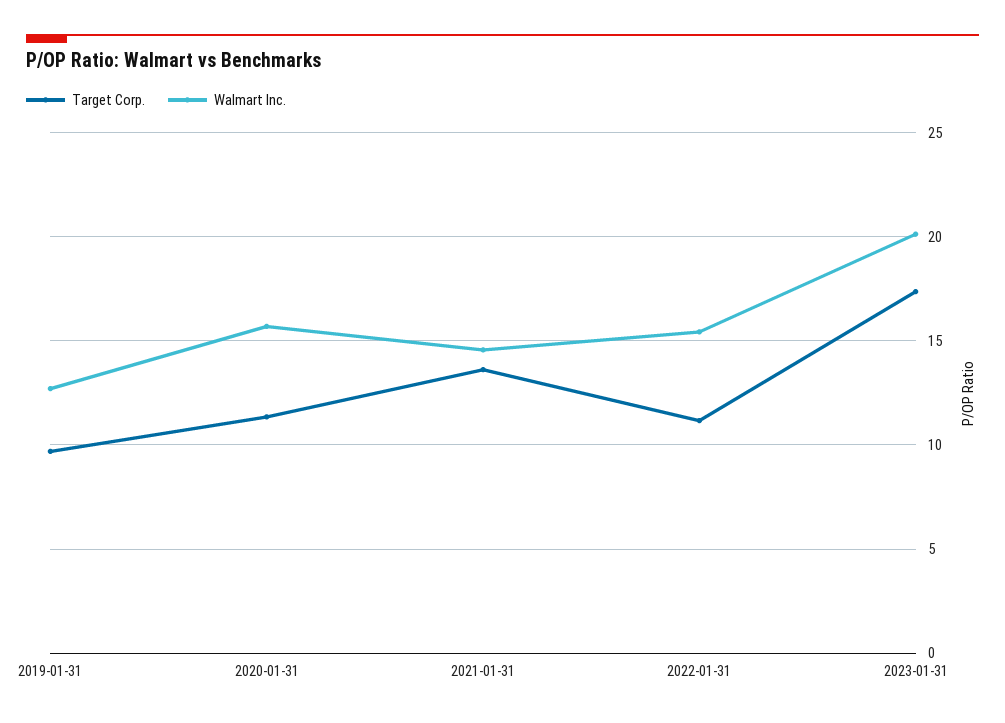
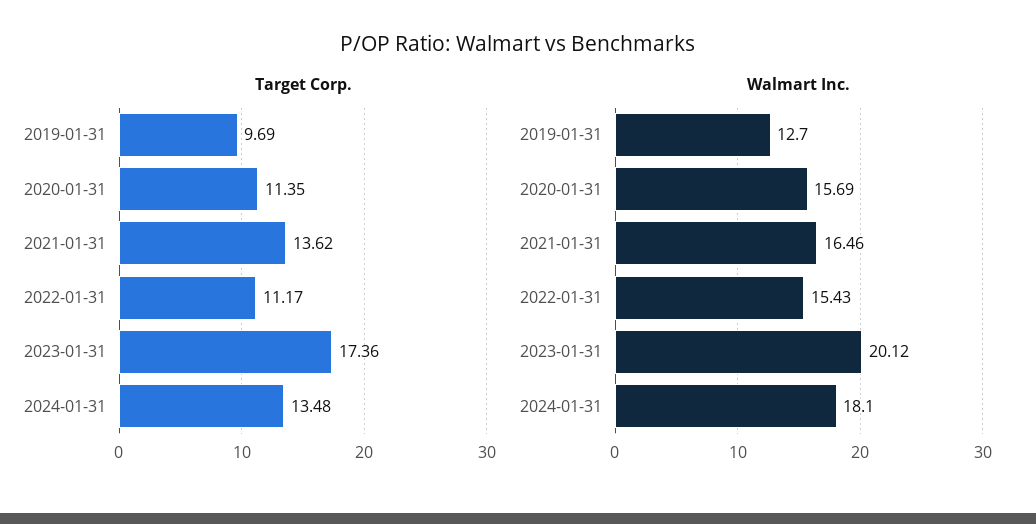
Walmart Inc., 2021-01-31: 14.5 -> 16.46
Target Corp., 2024-01-31: none -> 13.48
Walmart Inc., 2024-01-31: none -> 18.1

